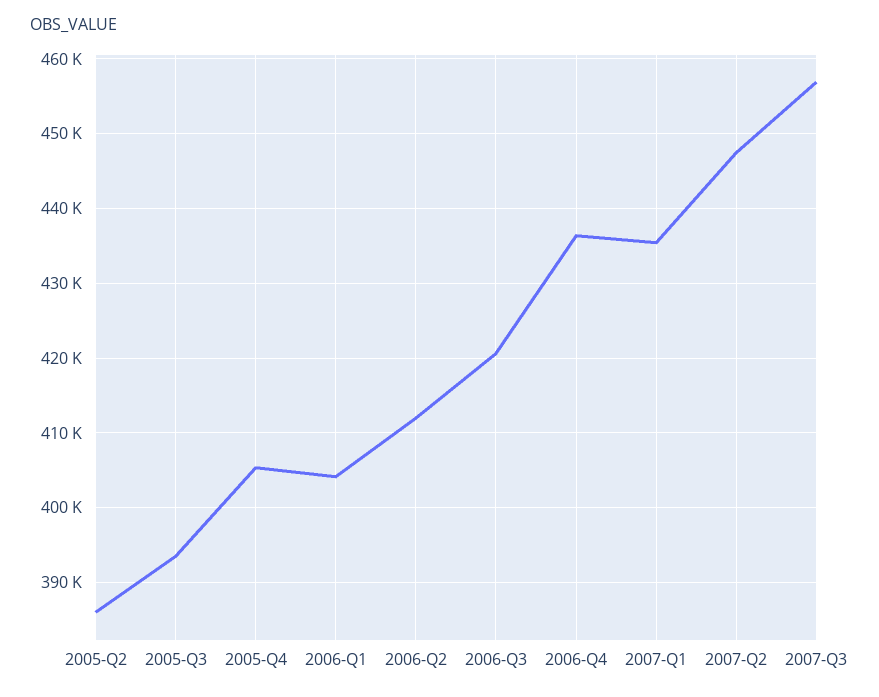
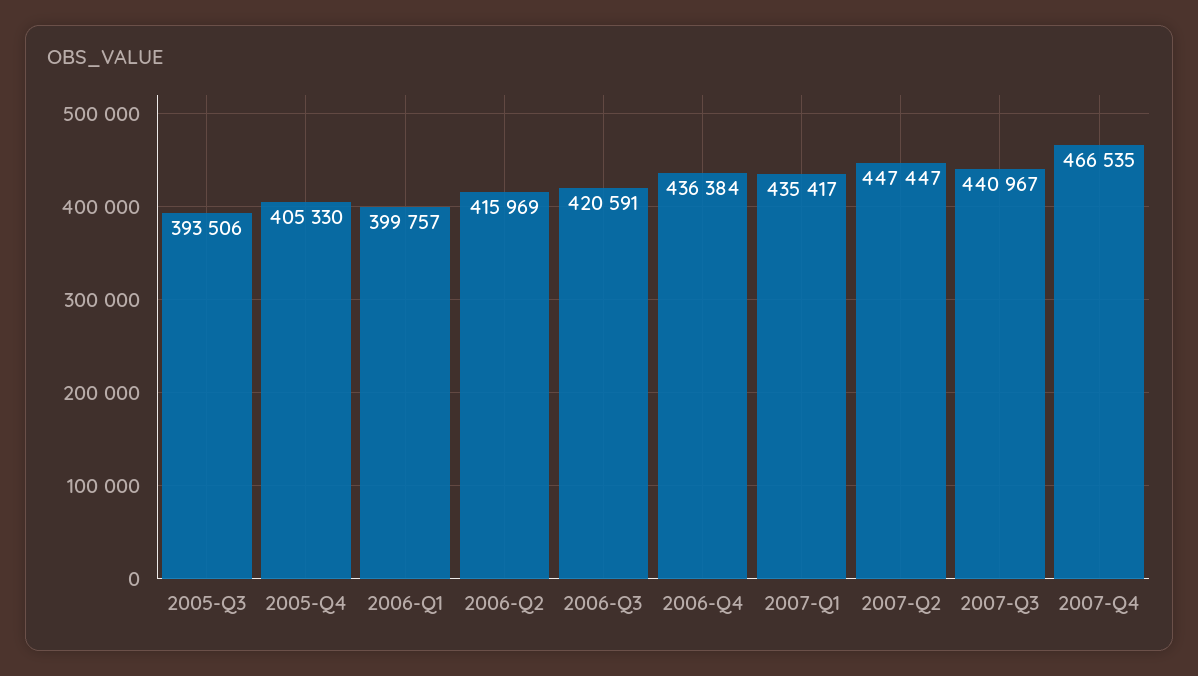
2005-Q2: 386000 -> none
2006-Q1: 404000 -> 399757
2006-Q2: 412000 -> 415969
2007-Q3: 457000 -> 440967
2007-Q4: none -> 466535

